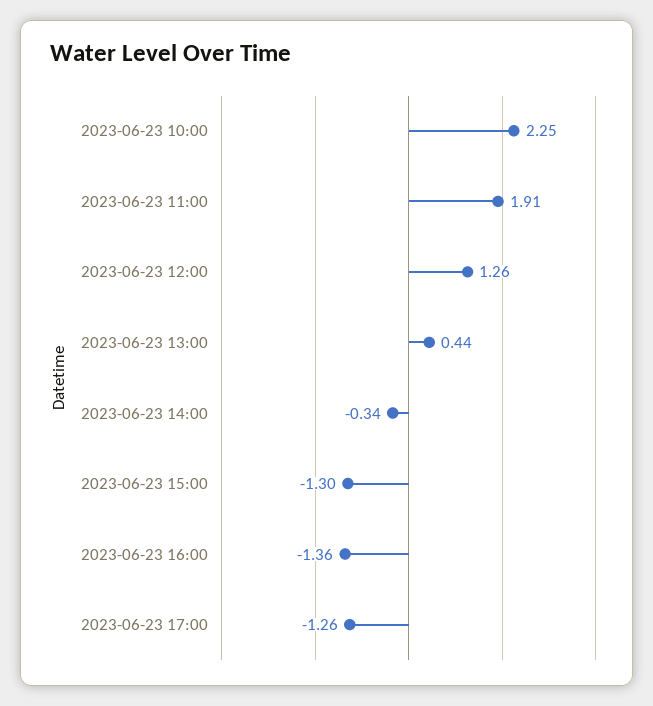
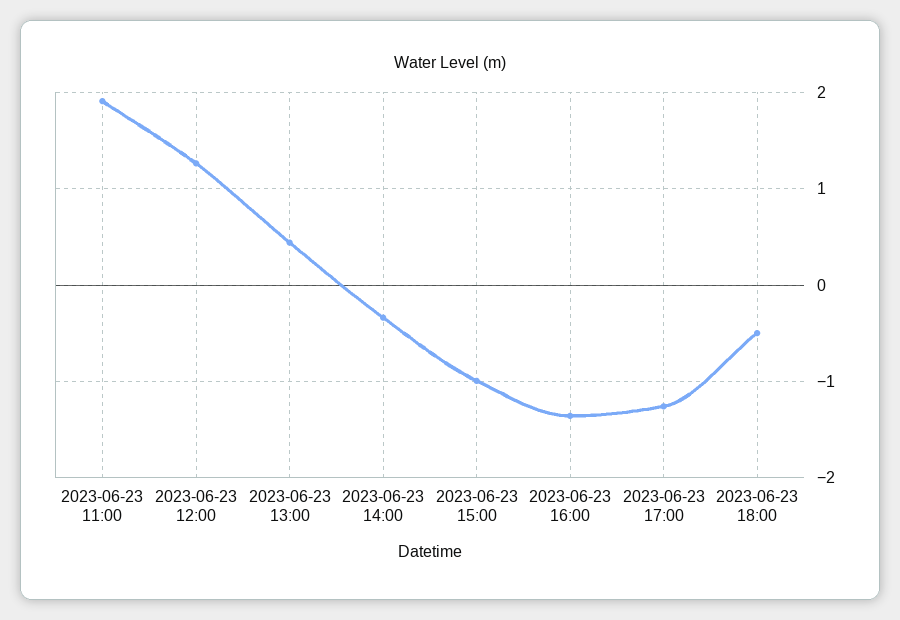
2023-06-23 10:00: 2.25 -> none
2023-06-23 15:00: -1.3 -> -1
2023-06-23 18:00: none -> -0.5

